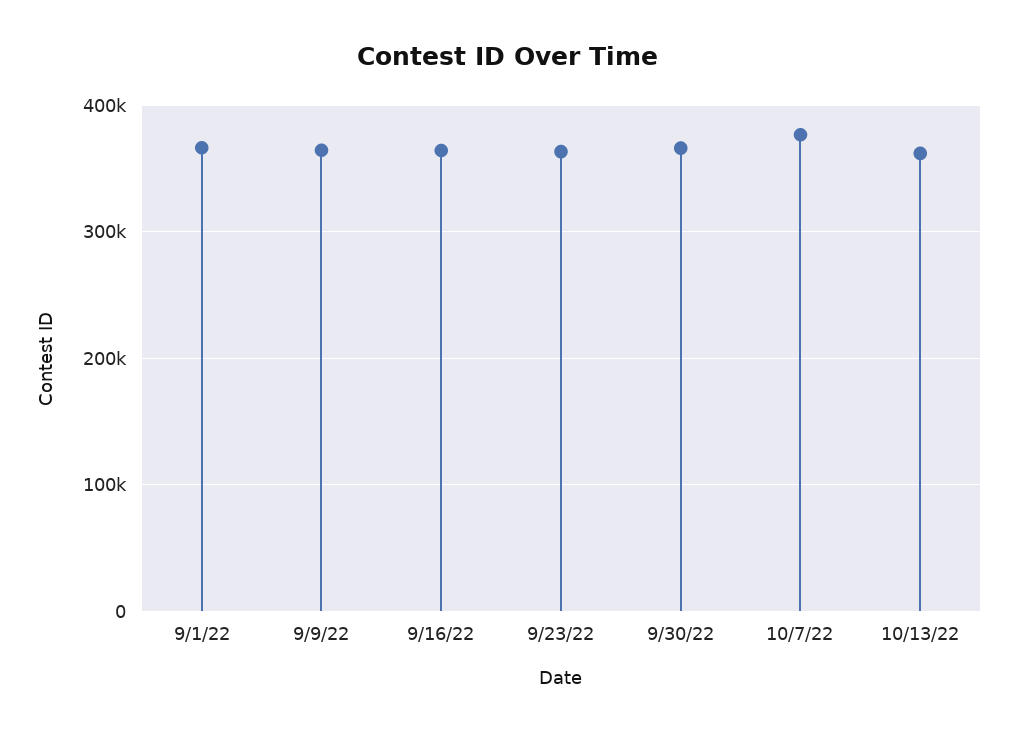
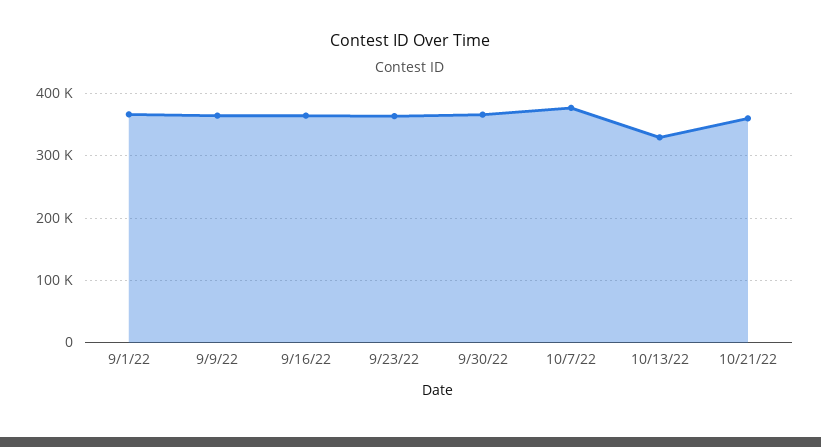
10/13/22: 360000 -> 330000
10/21/22: none -> 360000

